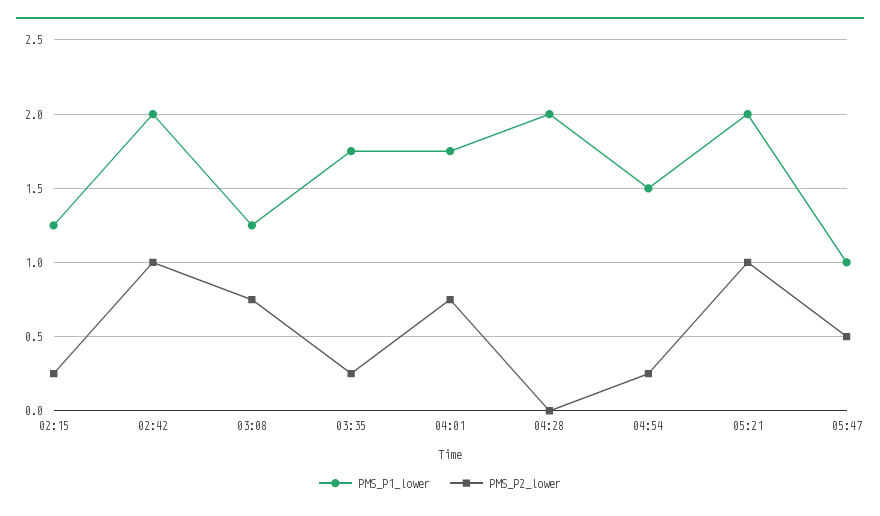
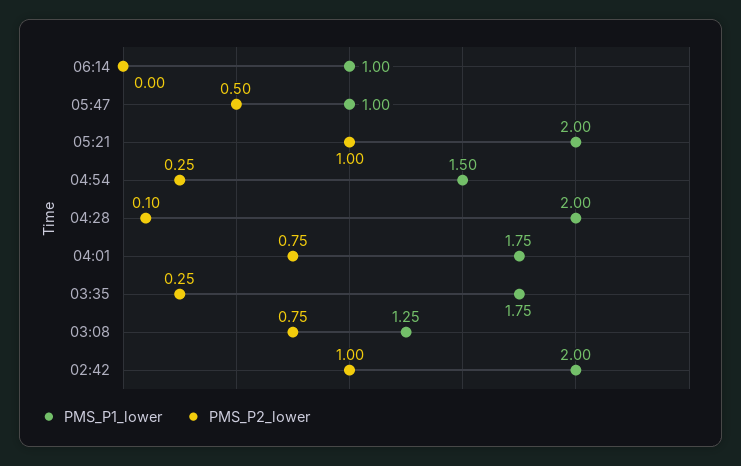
PMS_P1_lower, 02:15: 1.25 -> none
PMS_P2_lower, 02:15: 0.25 -> none
PMS_P2_lower, 04:28: 0 -> 0.1
PMS_P1_lower, 06:14: none -> 1
PMS_P2_lower, 06:14: none -> 0

